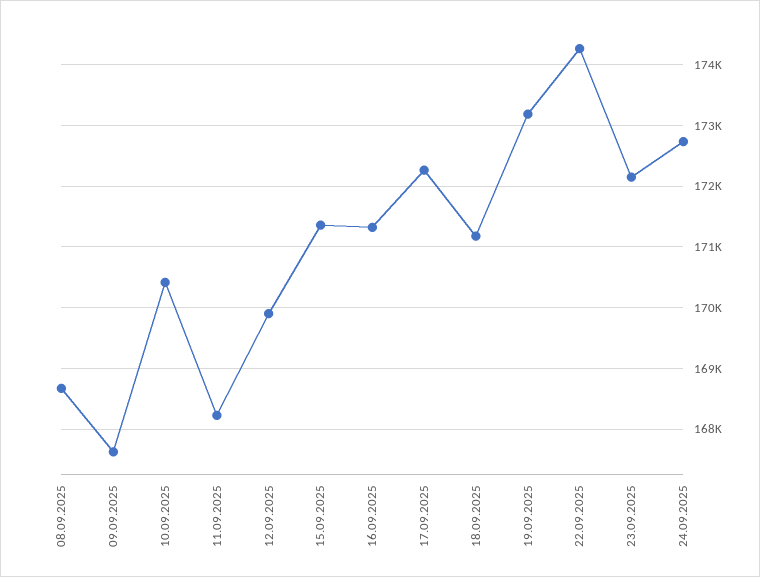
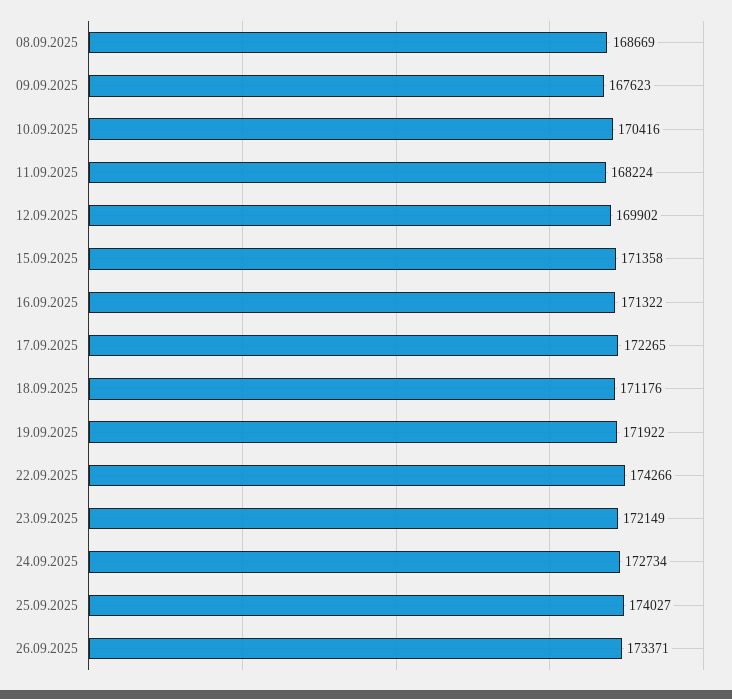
19.09.2025: 173200 -> 171922
25.09.2025: none -> 174027
26.09.2025: none -> 173371

